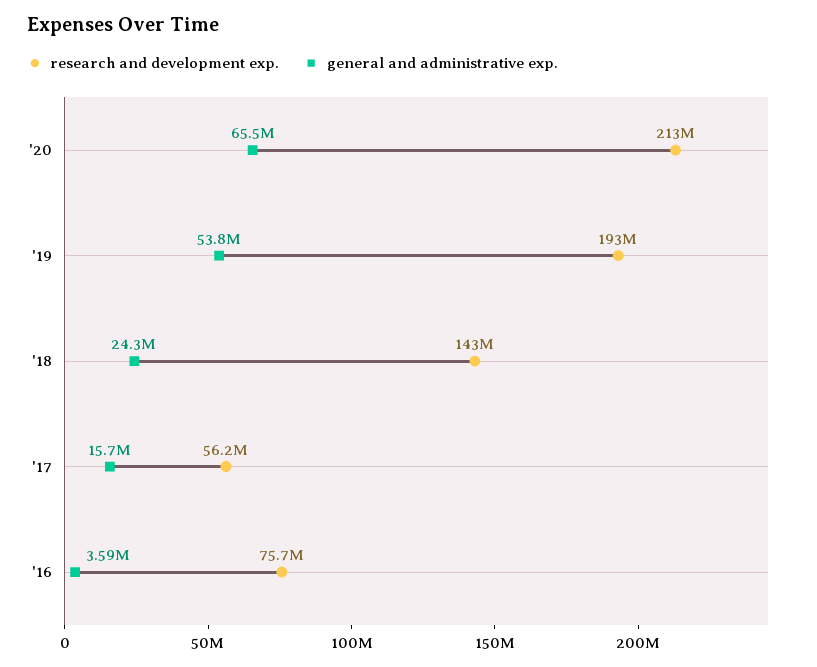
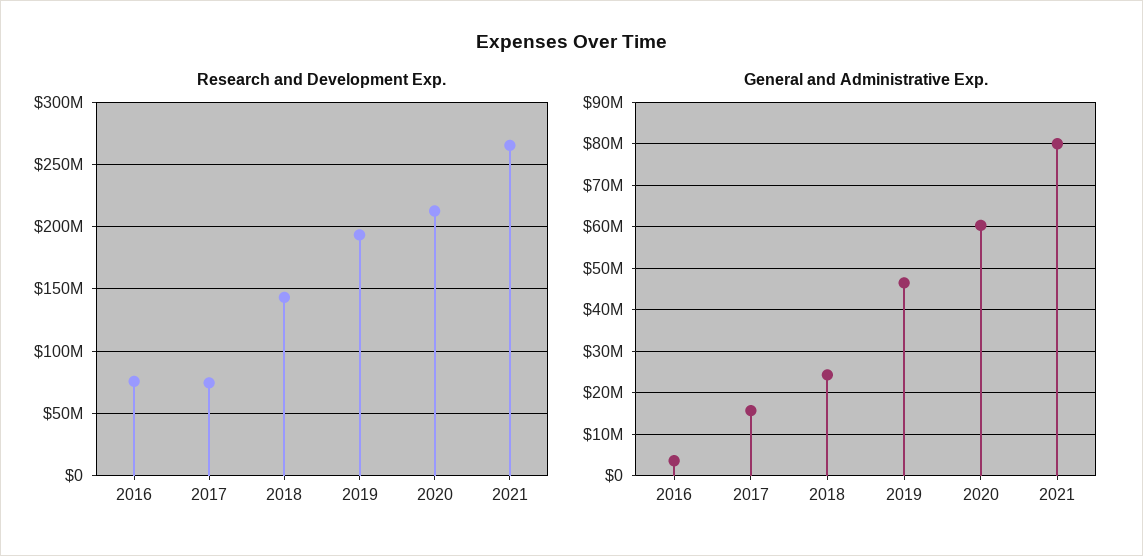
general and administrative exp., '20: 65500000 -> 60000000
general and administrative exp., '19: 53800000 -> 46000000
research and development exp., '17: 56200000 -> 75000000
research and development exp., 2021: none -> 265000000
general and administrative exp., 2021: none -> 80000000

